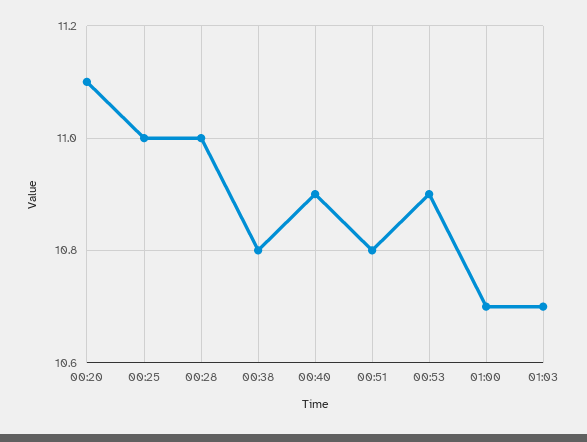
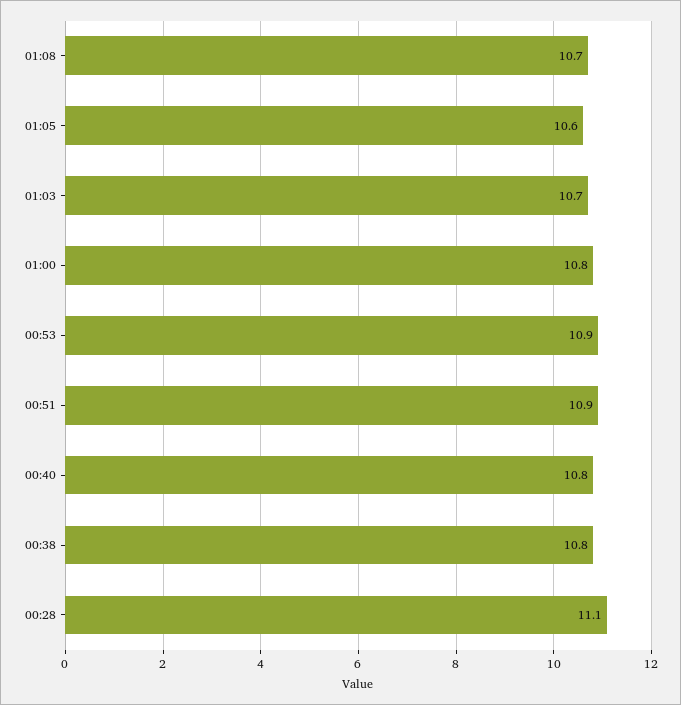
00:20: 11.1 -> none
00:25: 11 -> none
00:28: 11 -> 11.1
00:40: 10.9 -> 10.8
00:51: 10.8 -> 10.9
01:00: 10.7 -> 10.8
01:08: none -> 10.7
01:05: none -> 10.6

